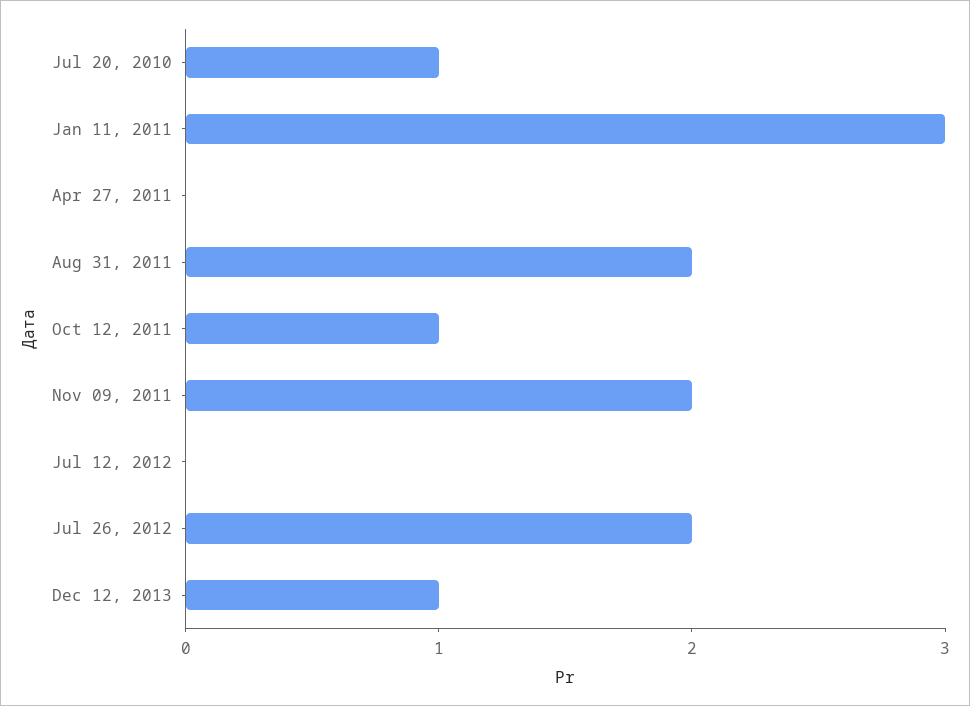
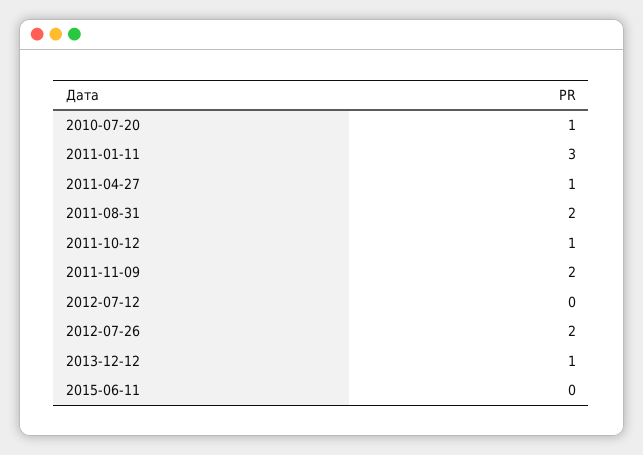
Apr 27, 2011: 0 -> 1
2015-06-11: none -> 0

